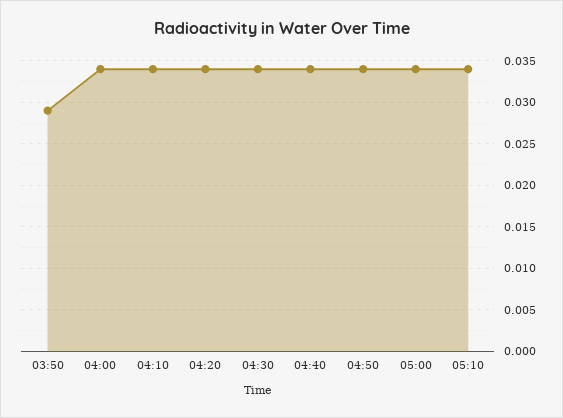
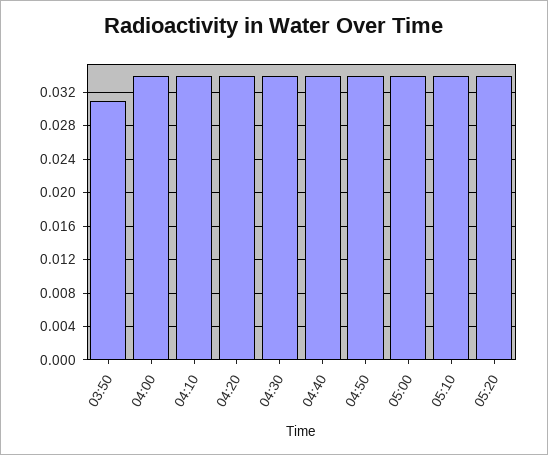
03:50: 0.029 -> 0.031
05:20: none -> 0.034

